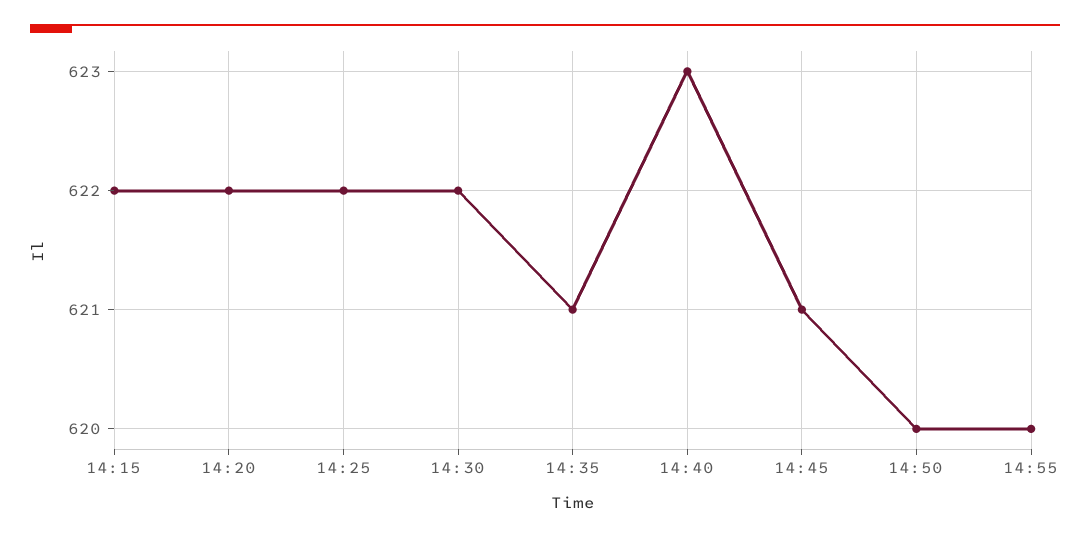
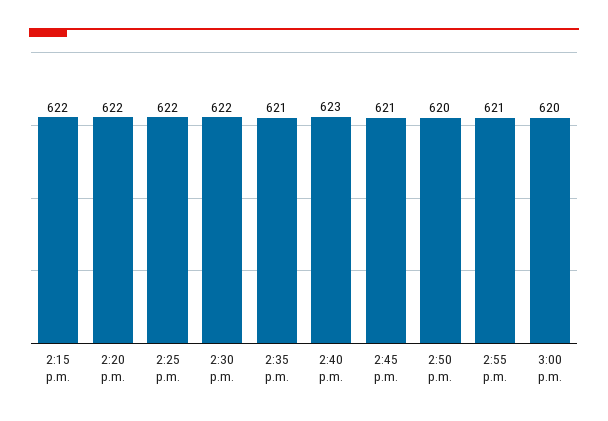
14:55: 620 -> 621
3:00 p.m.: none -> 620

